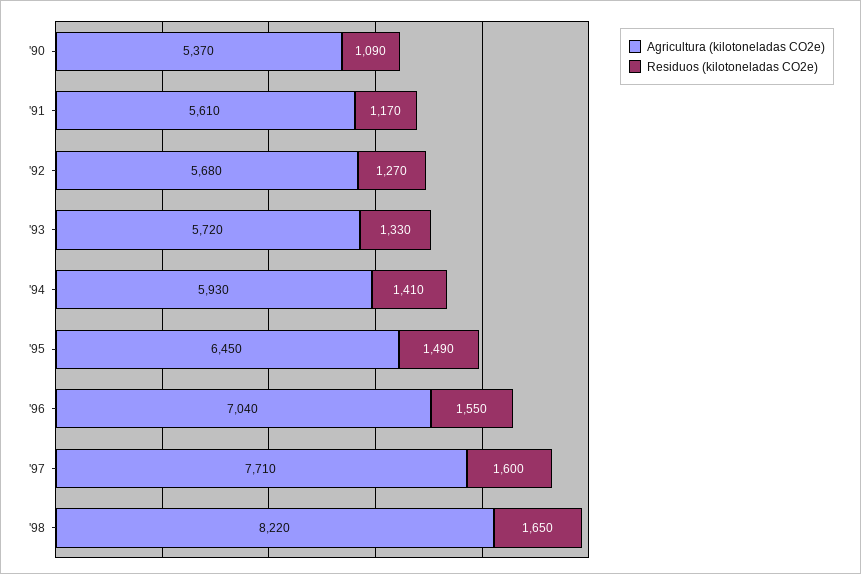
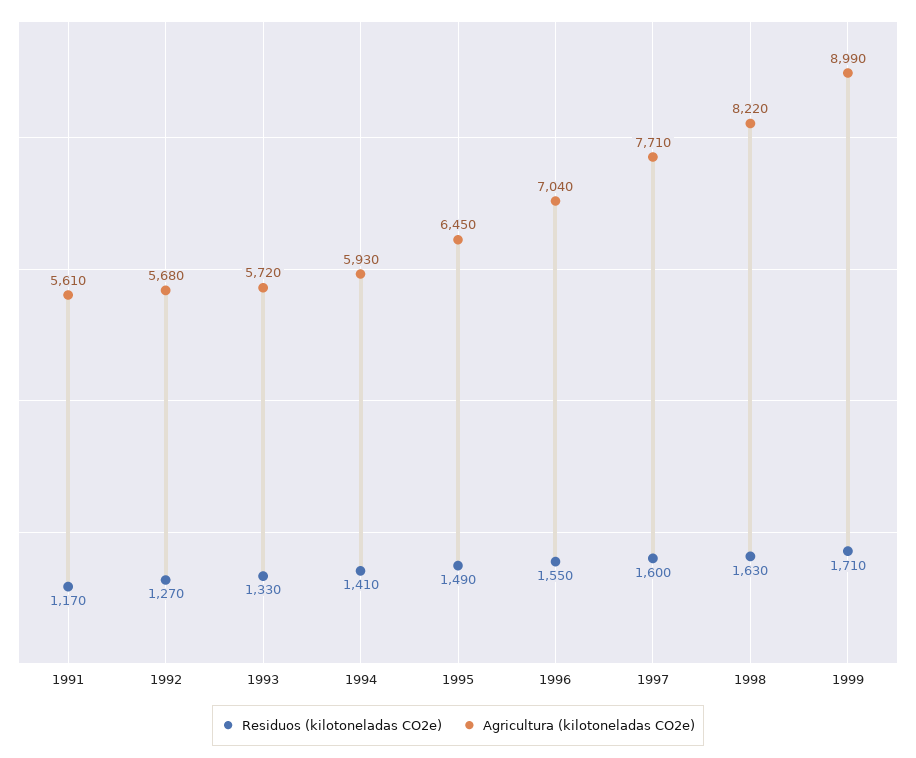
Agricultura (kilotoneladas CO2e), '90: 5370 -> none
Residuos (kilotoneladas CO2e), '90: 1090 -> none
Residuos (kilotoneladas CO2e), '98: 1650 -> 1630
Residuos (kilotoneladas CO2e), 1999: none -> 1710
Agricultura (kilotoneladas CO2e), 1999: none -> 8990

